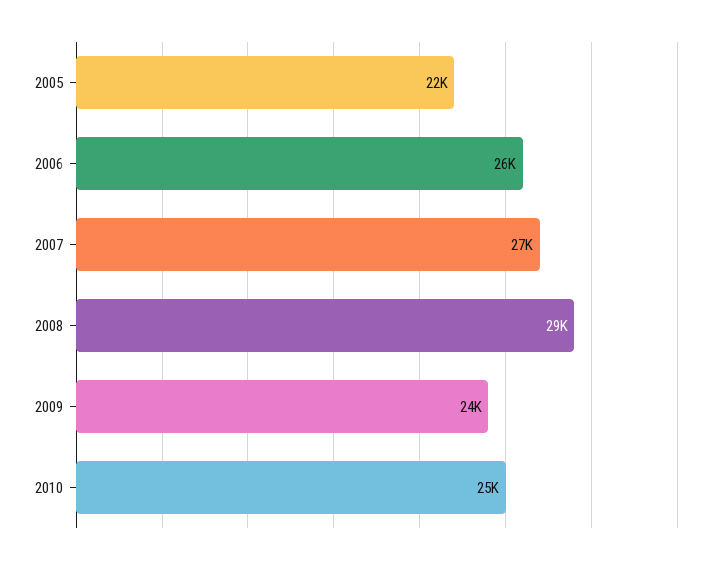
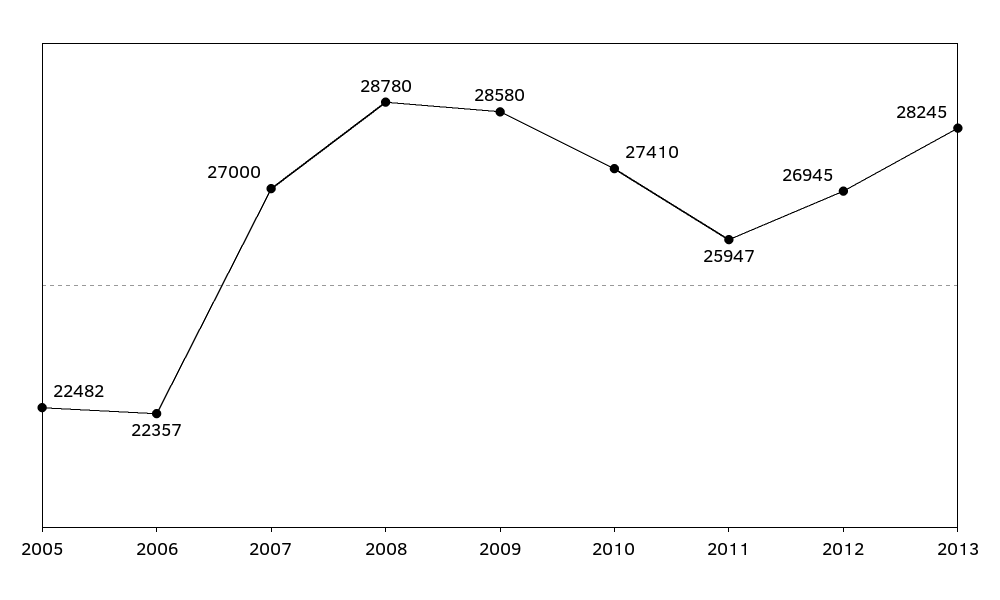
2006: 26000 -> 22357
2009: 24000 -> 28580
2010: 25000 -> 27410
2011: none -> 25947
2012: none -> 26945
2013: none -> 28245

